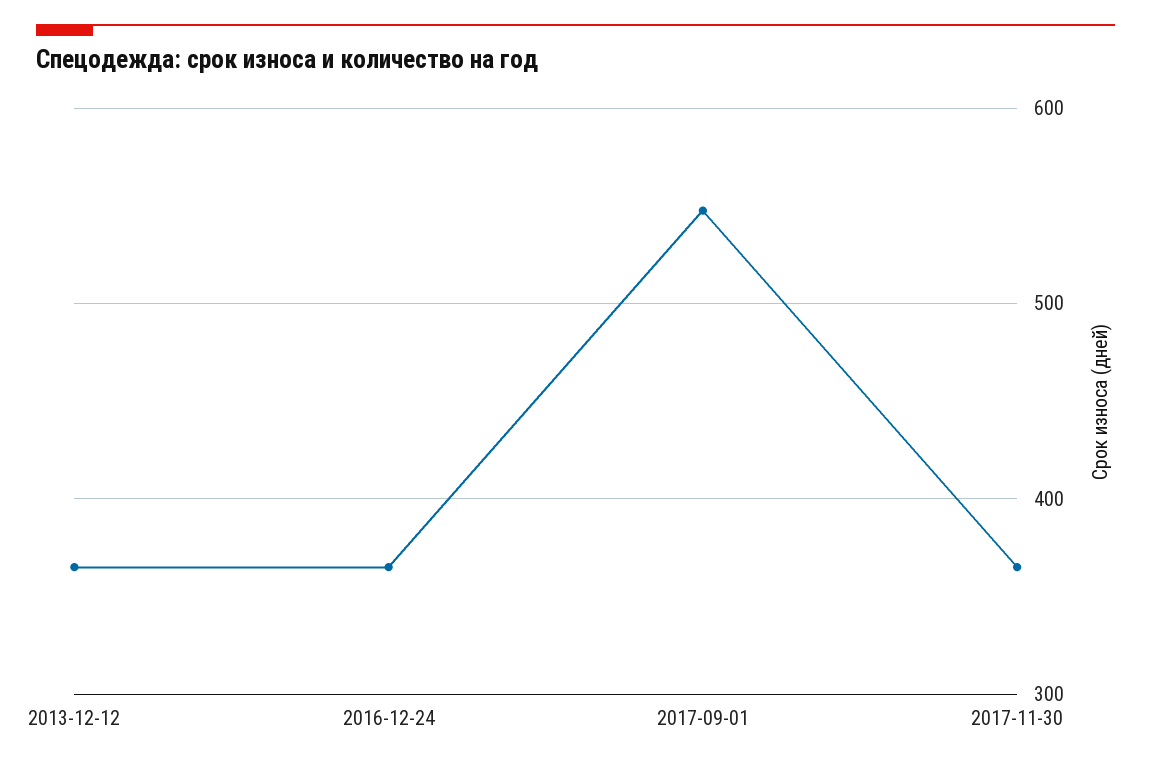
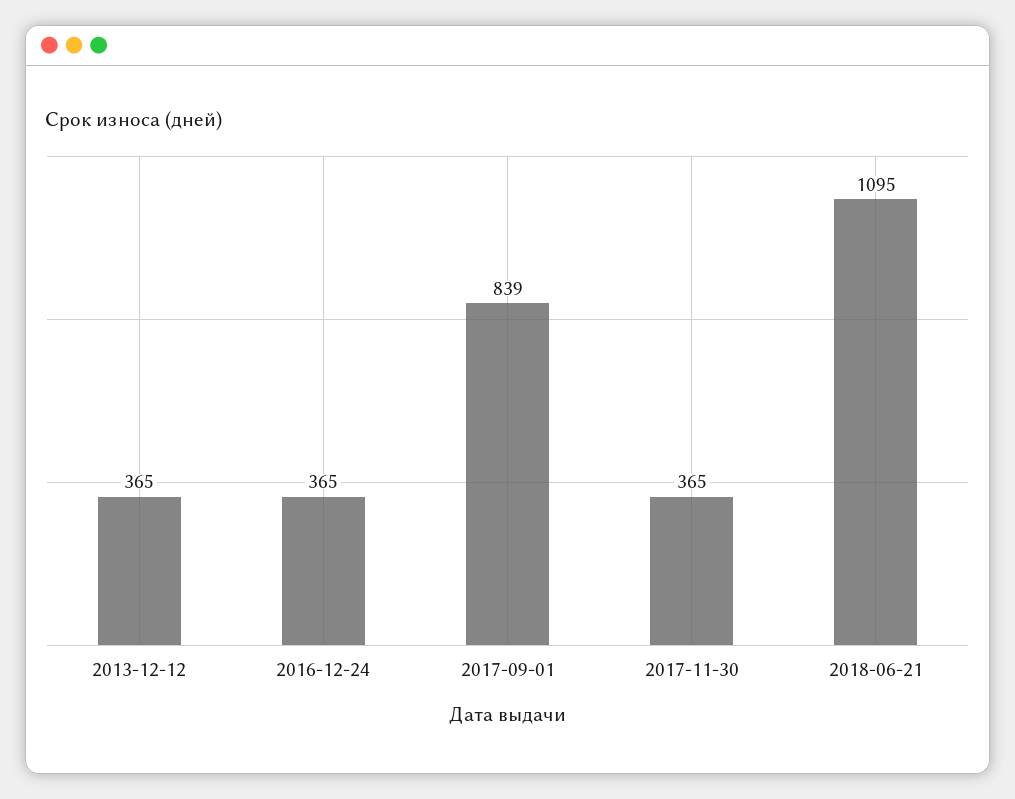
2017-09-01: 550 -> 839
2018-06-21: none -> 1095

